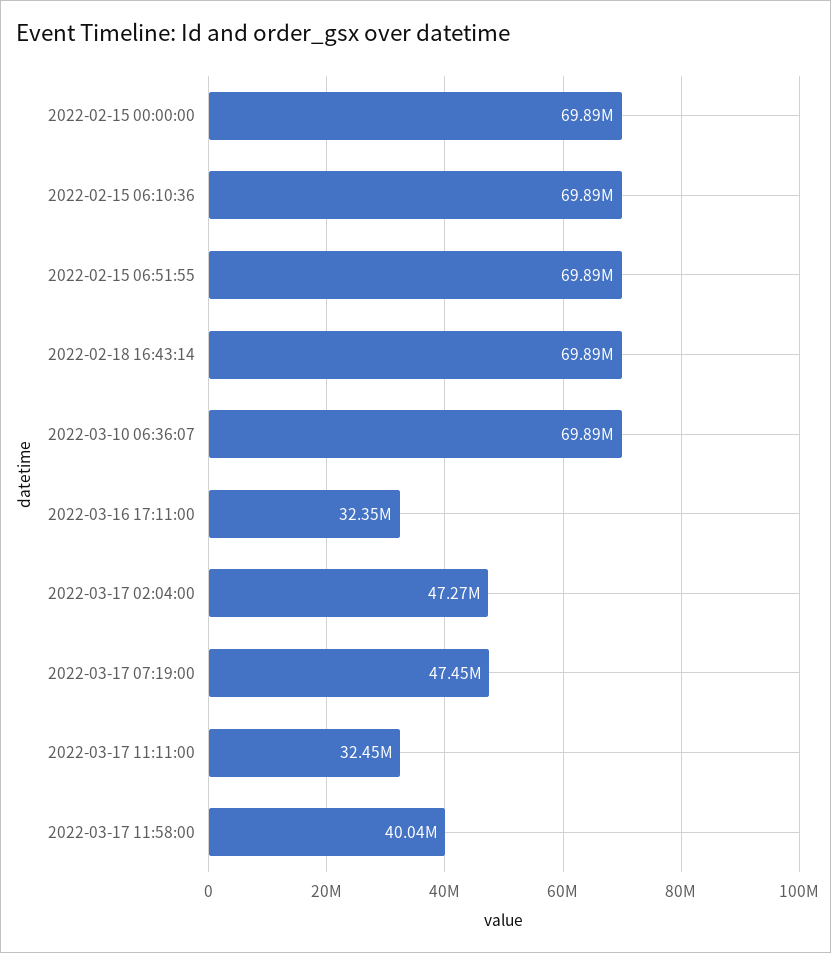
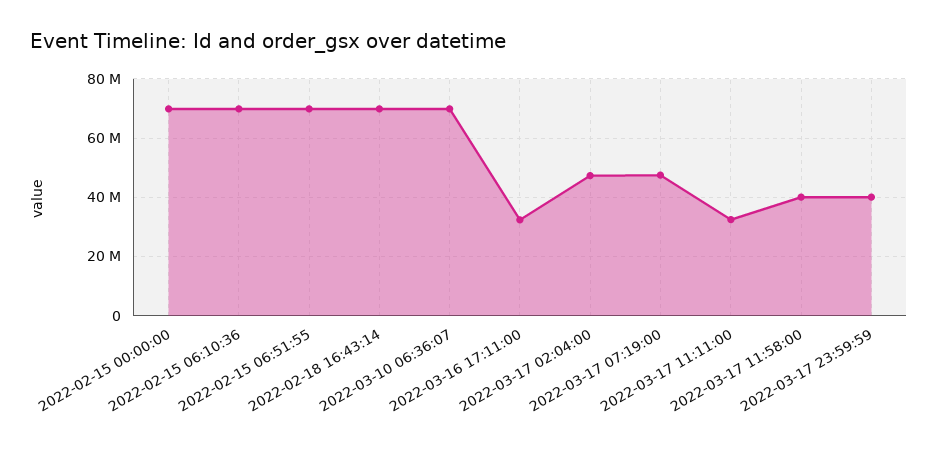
2022-03-17 23:59:59: none -> 40000000

